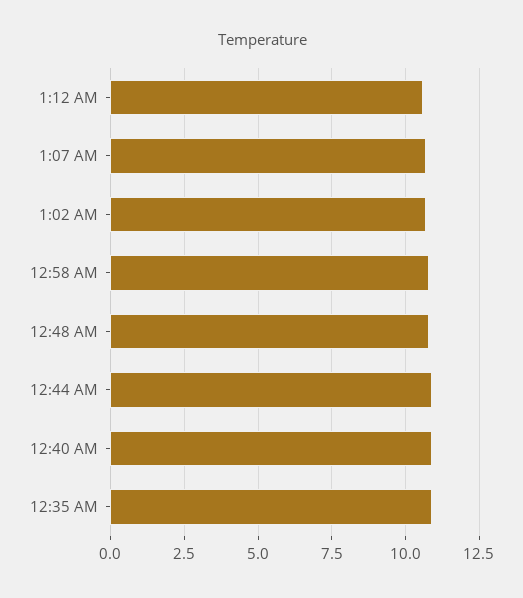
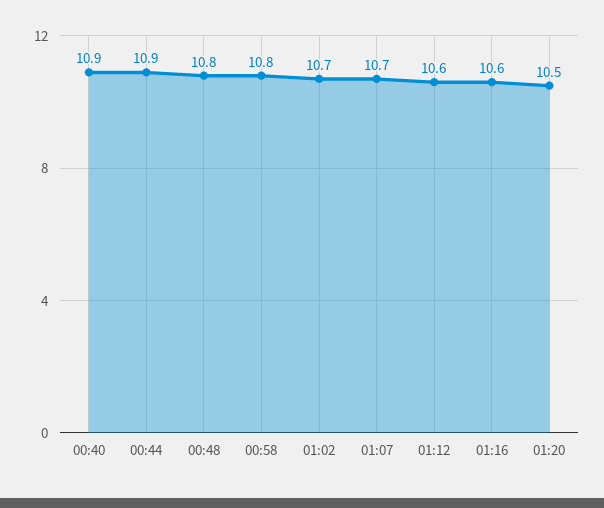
12:35 AM: 11 -> none
01:16: none -> 10.6
01:20: none -> 10.5

